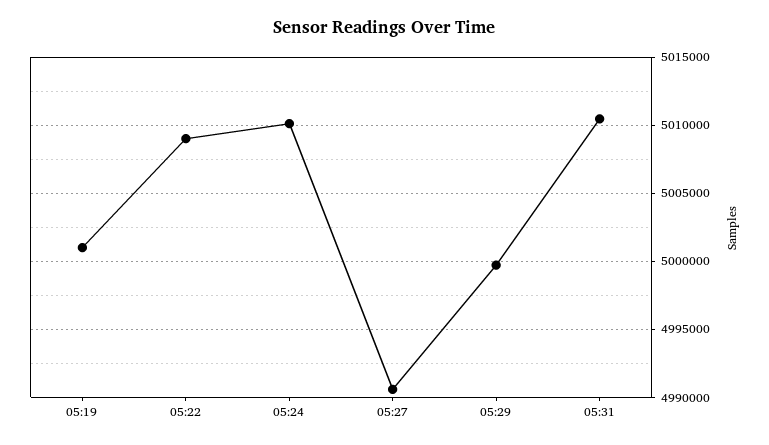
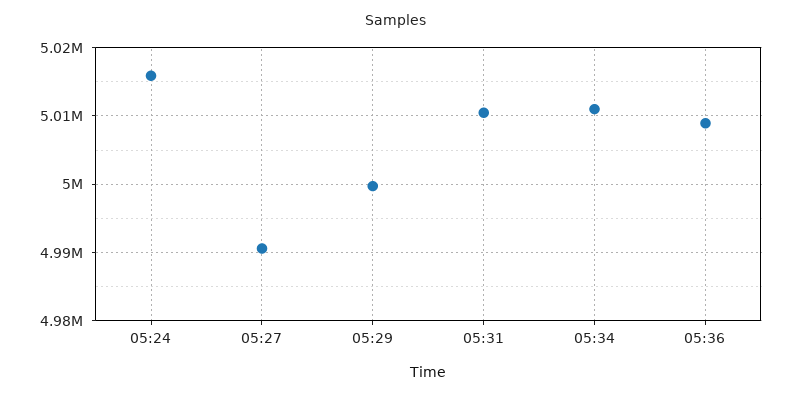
05:19: 5001000 -> none
05:22: 5009000 -> none
05:24: 5010000 -> 5016000
05:34: none -> 5011000
05:36: none -> 5009000

